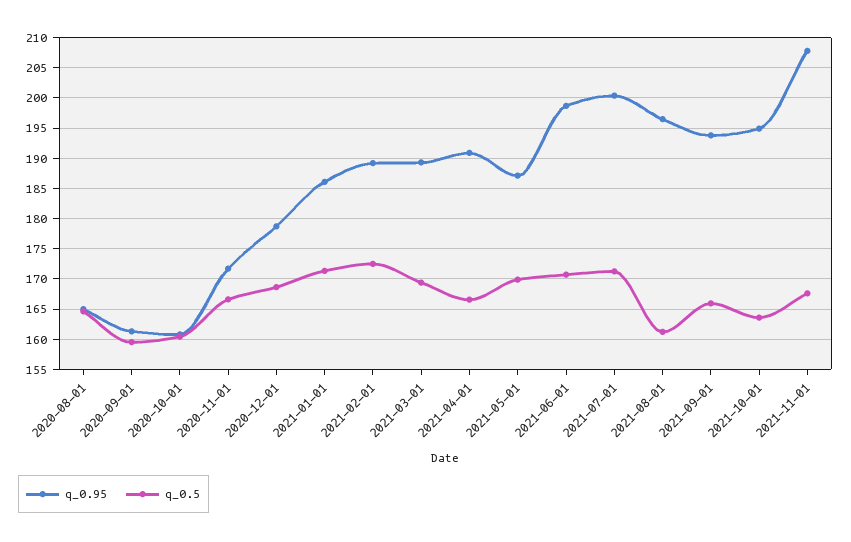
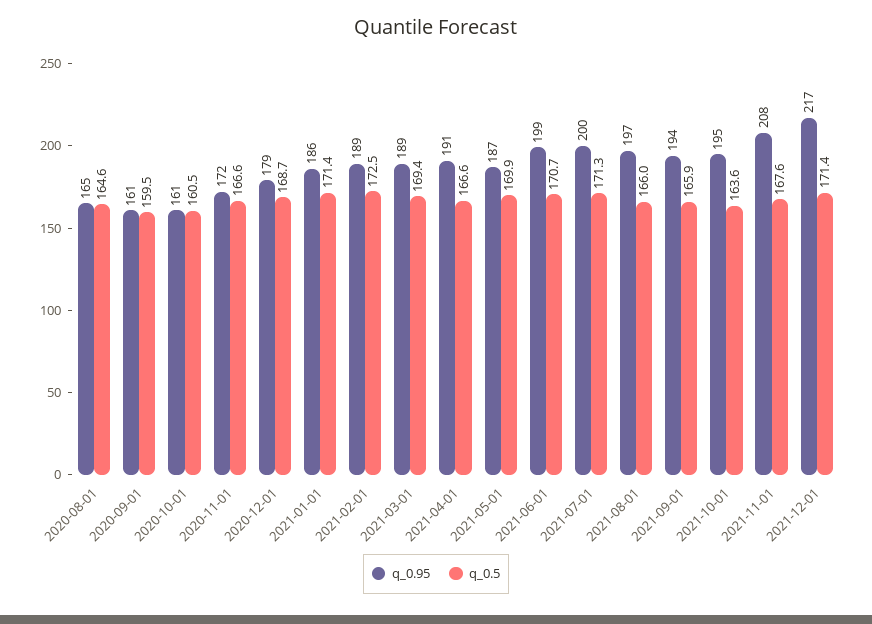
q_0.5, 2021-08-01: 161 -> 166
q_0.95, 2021-12-01: none -> 217
q_0.5, 2021-12-01: none -> 171.4

